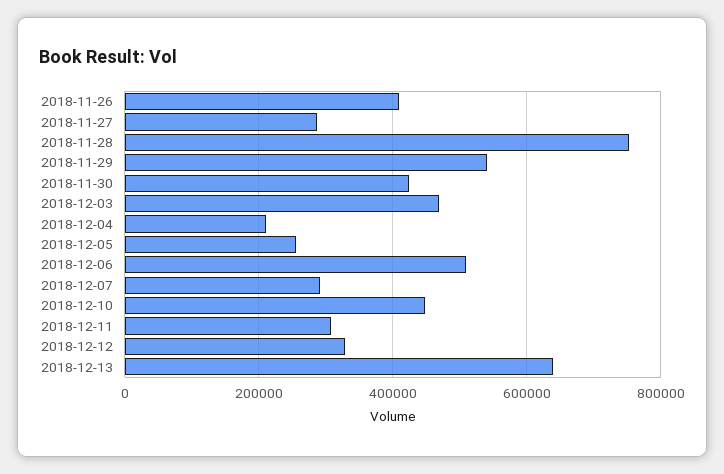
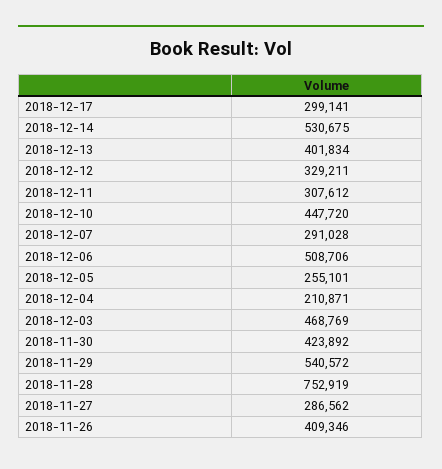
2018-12-13: 640000 -> 401834
2018-12-17: none -> 299141
2018-12-14: none -> 530675

